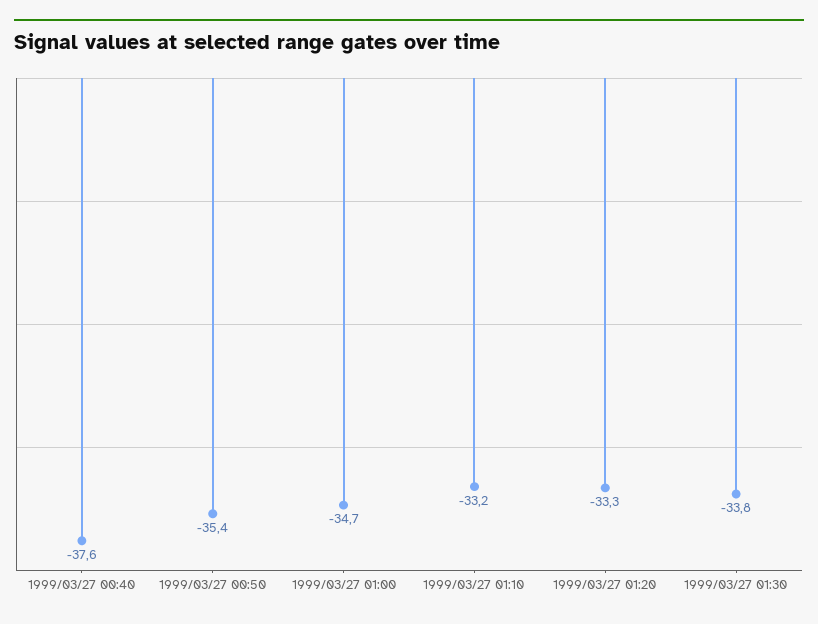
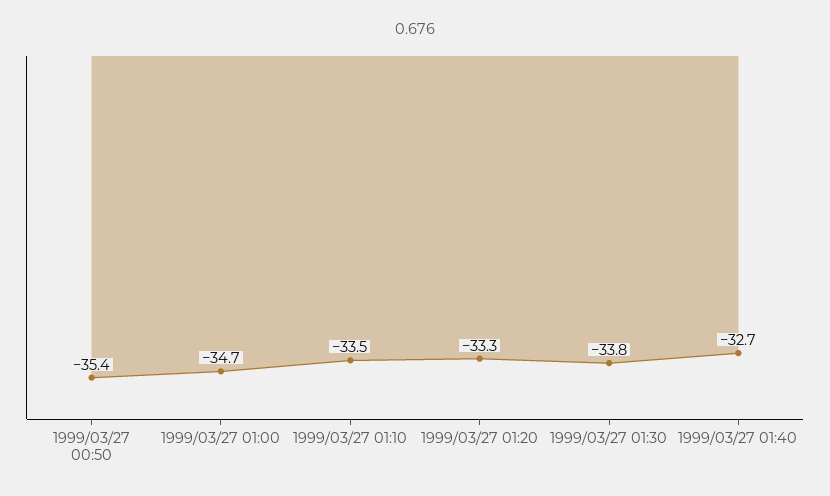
1999/03/27 00:40: -37.6 -> none
1999/03/27 01:10: -33.2 -> -33.5
1999/03/27 01:40: none -> -32.7

